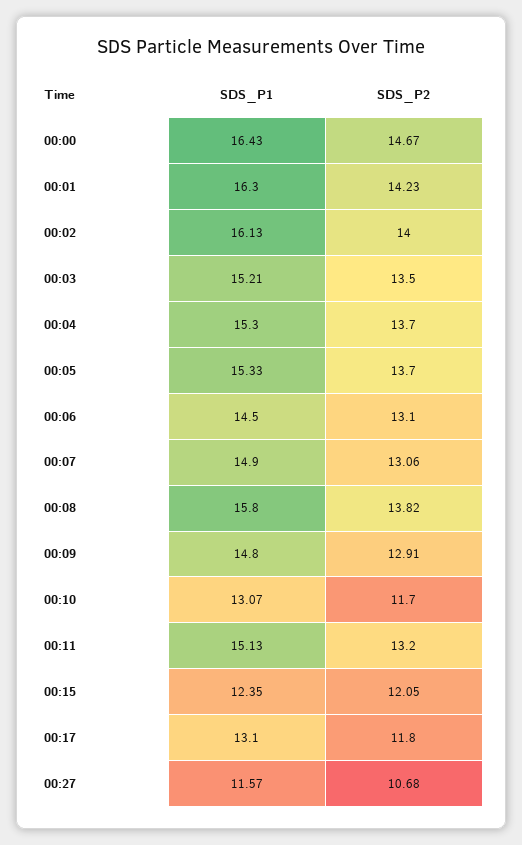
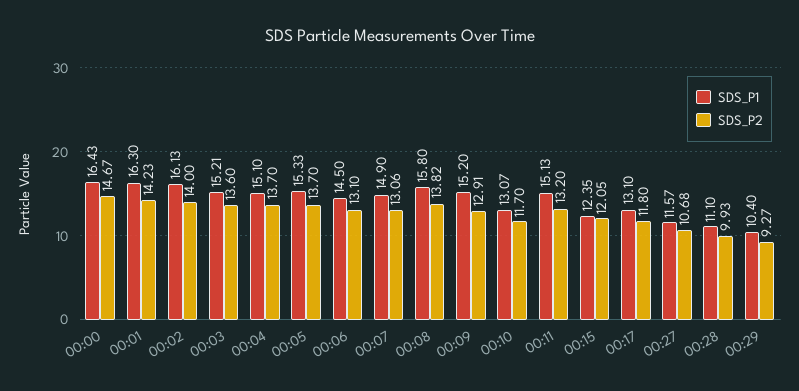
SDS_P2, 00:03: 13.5 -> 13.6
SDS_P1, 00:04: 15.3 -> 15.1
SDS_P1, 00:09: 14.8 -> 15.2
SDS_P1, 00:28: none -> 11.1
SDS_P2, 00:28: none -> 9.93
SDS_P1, 00:29: none -> 10.4
SDS_P2, 00:29: none -> 9.27

